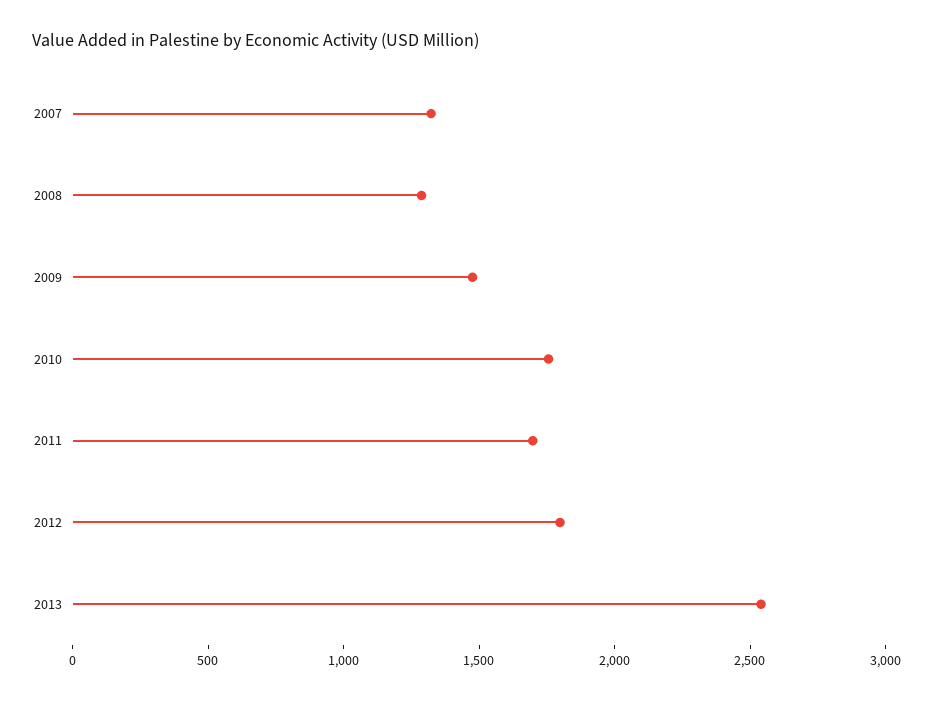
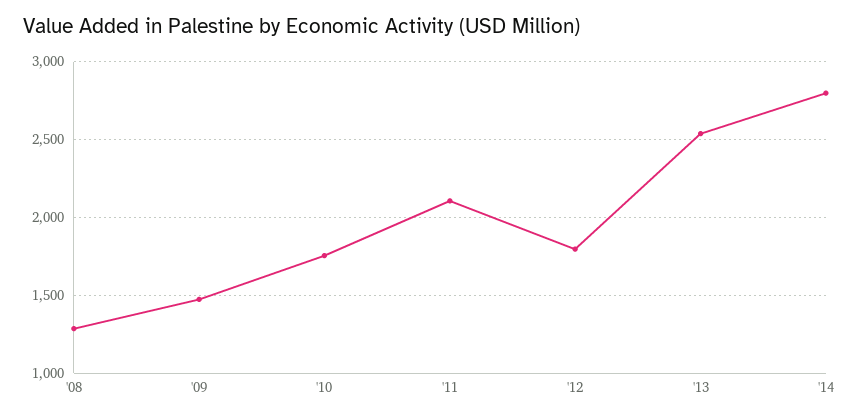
2007: 1300 -> none
2011: 1700 -> 2100
'14: none -> 2800

